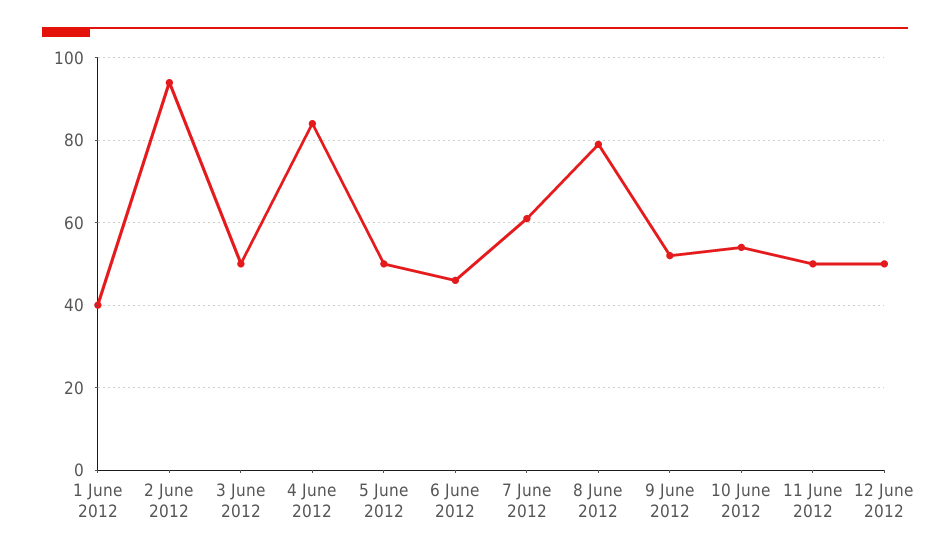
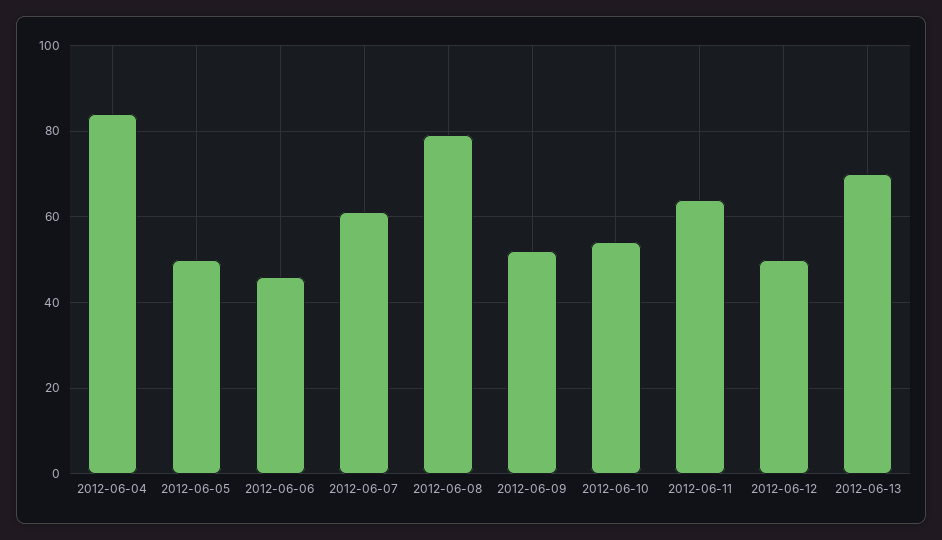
1 June 2012: 40 -> none
2 June 2012: 95 -> none
3 June 2012: 50 -> none
11 June 2012: 50 -> 65
2012-06-13: none -> 70

